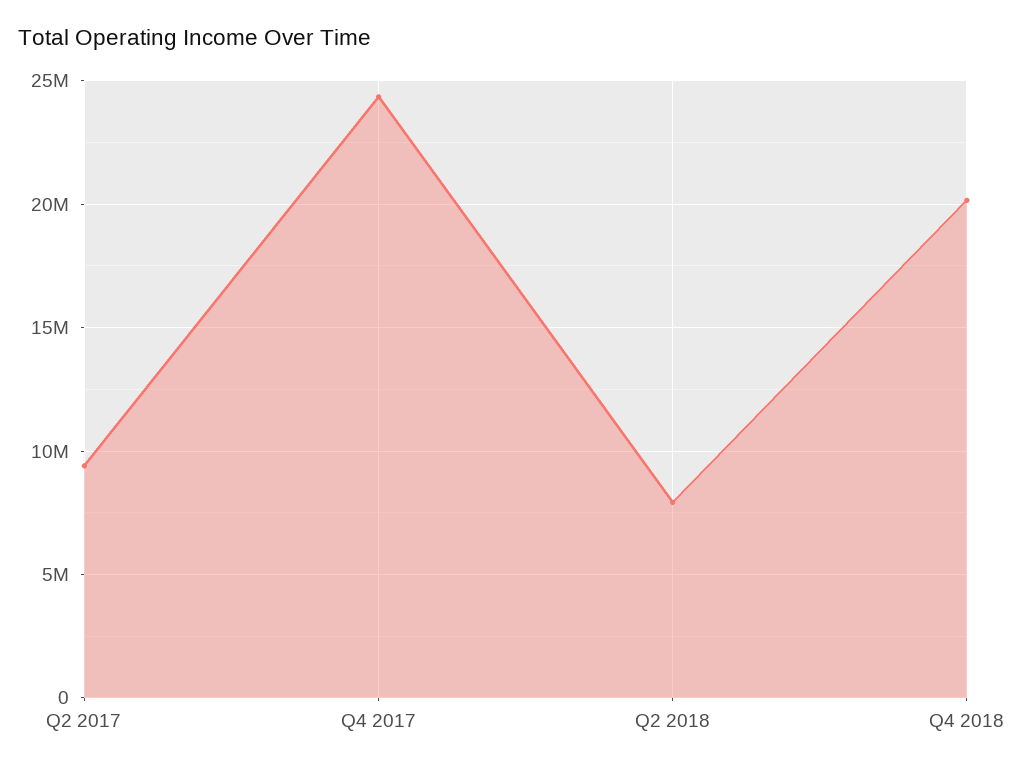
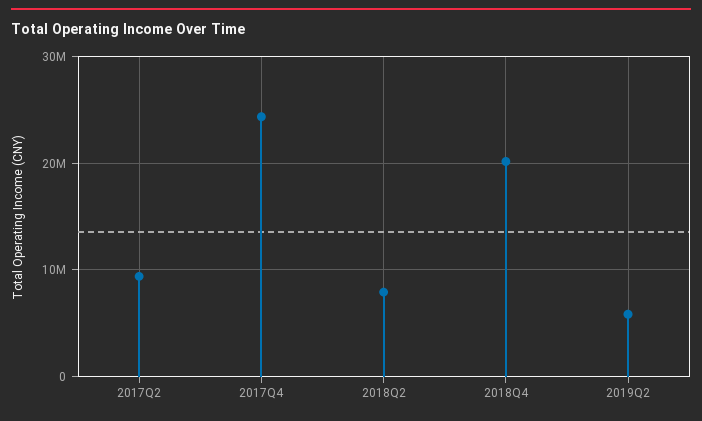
2019Q2: none -> 6000000

